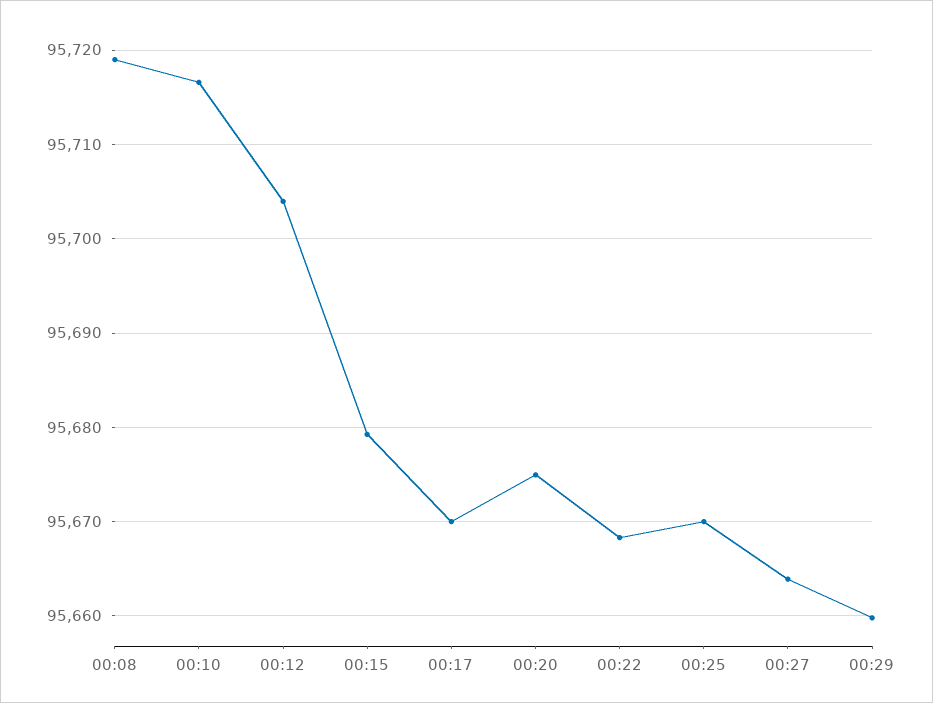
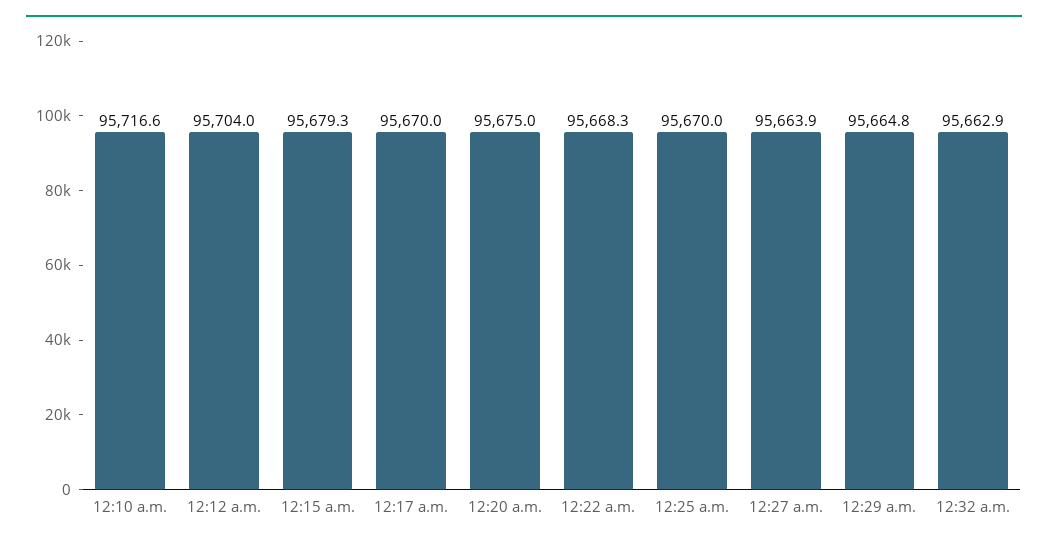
00:08: 95719 -> none
00:29: 95660 -> 95664.8
12:32 a.m.: none -> 95662.9

